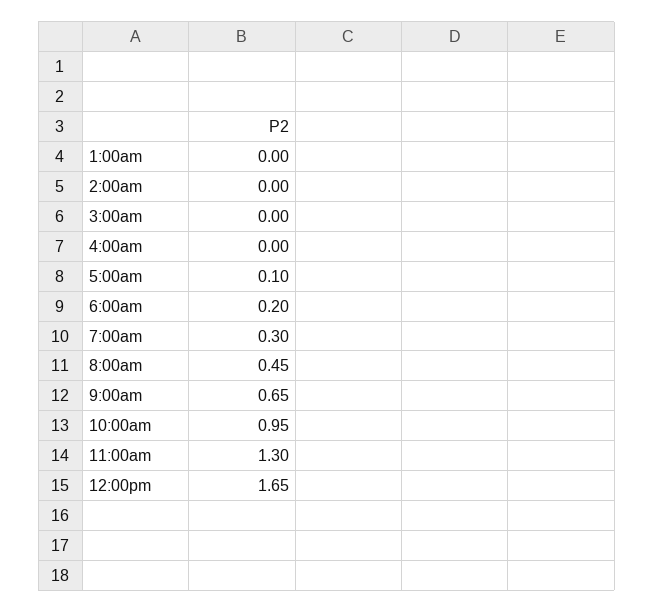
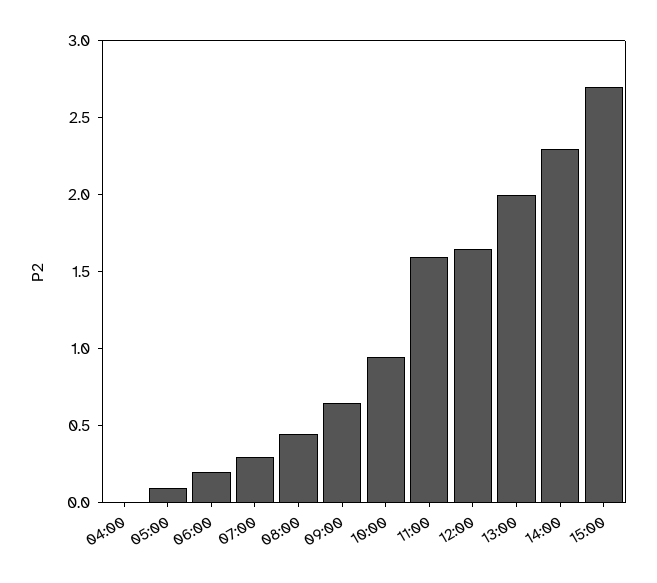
1:00am: 0 -> none
2:00am: 0 -> none
3:00am: 0 -> none
11:00am: 1.3 -> 1.6
13:00: none -> 2
14:00: none -> 2.3
15:00: none -> 2.7

